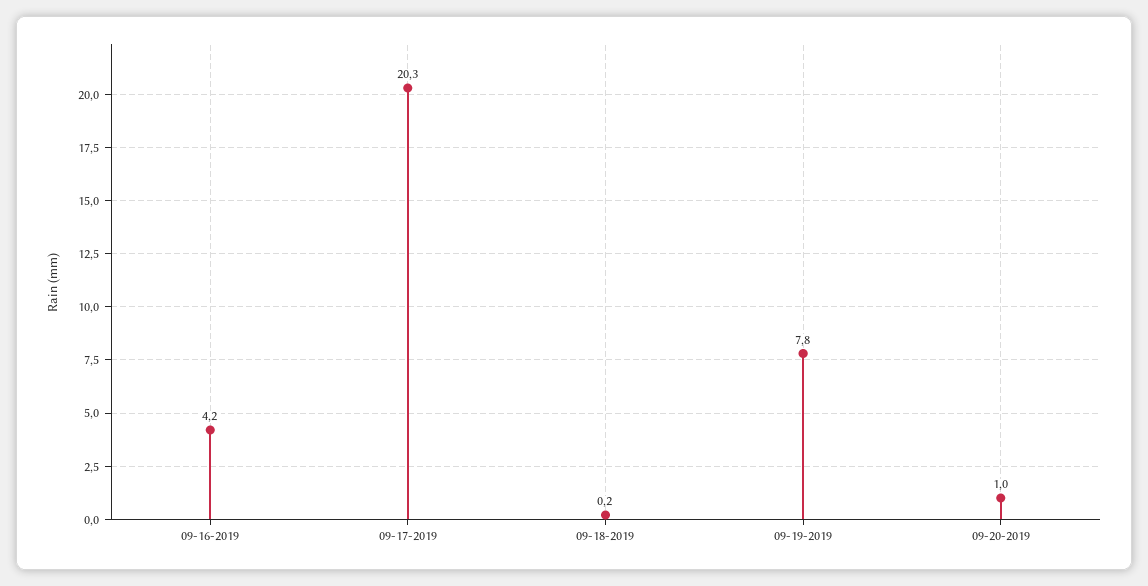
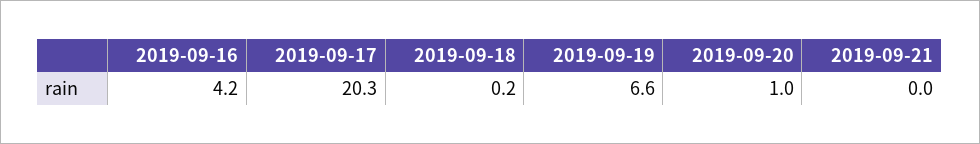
09-19-2019: 7.8 -> 6.6
2019-09-21: none -> 0

